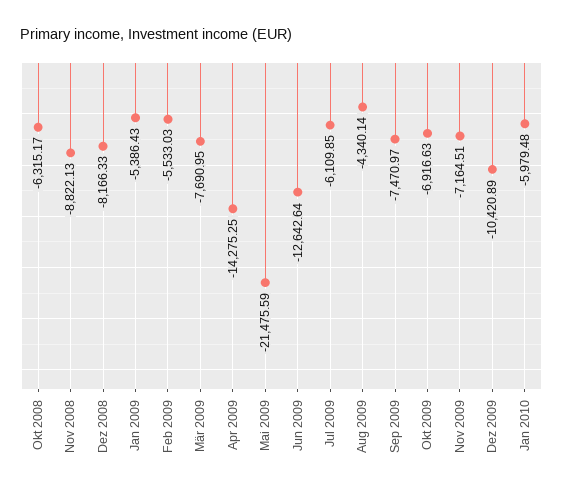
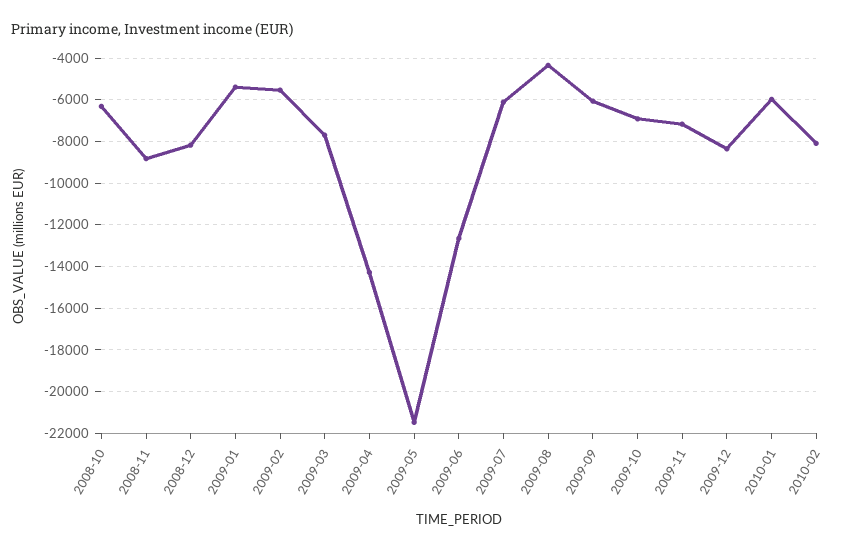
Sep 2009: -7470.97 -> -6000
Dez 2009: -10420.89 -> -8500
2010-02: none -> -8000

